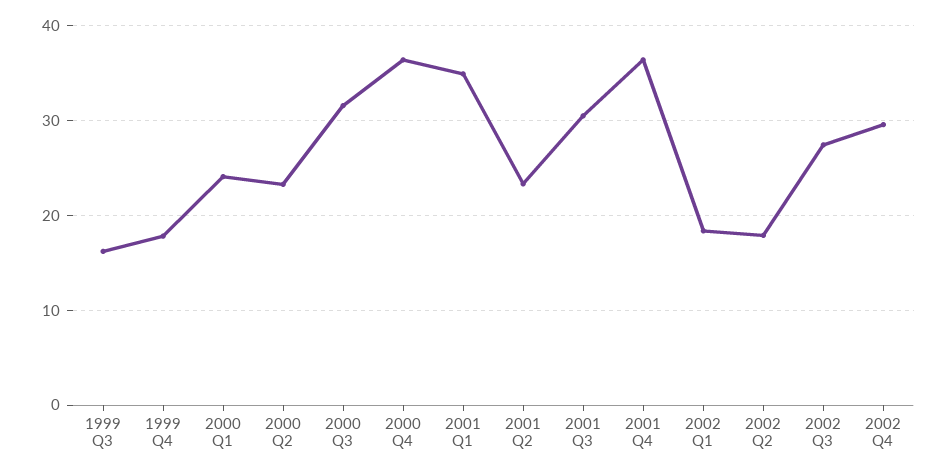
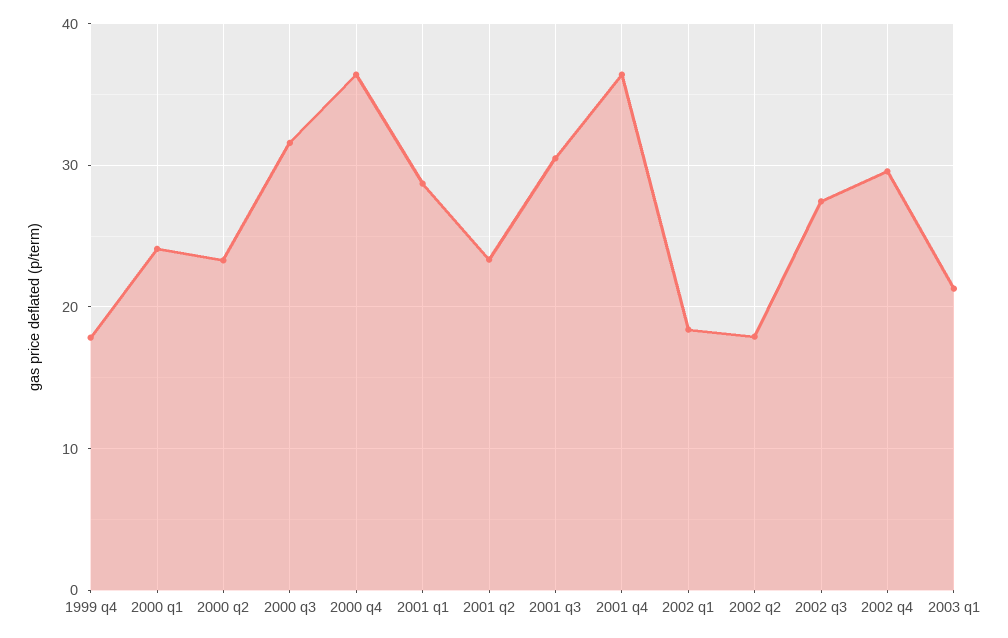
1999 Q3: 16 -> none
2001 Q1: 35 -> 29
2003 q1: none -> 21

